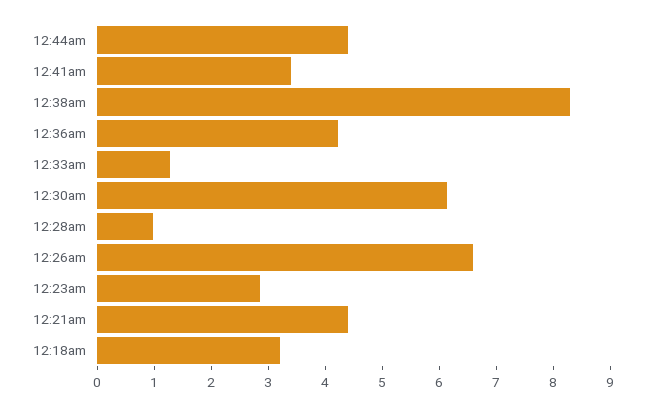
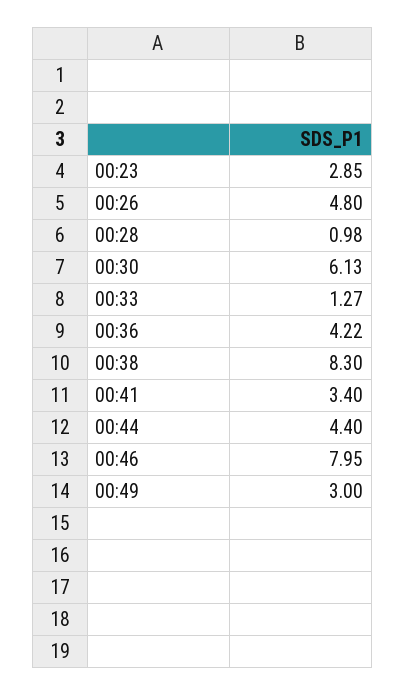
12:26am: 6.6 -> 4.8
12:21am: 4.4 -> none
12:18am: 3.2 -> none
00:46: none -> 7.95
00:49: none -> 3

